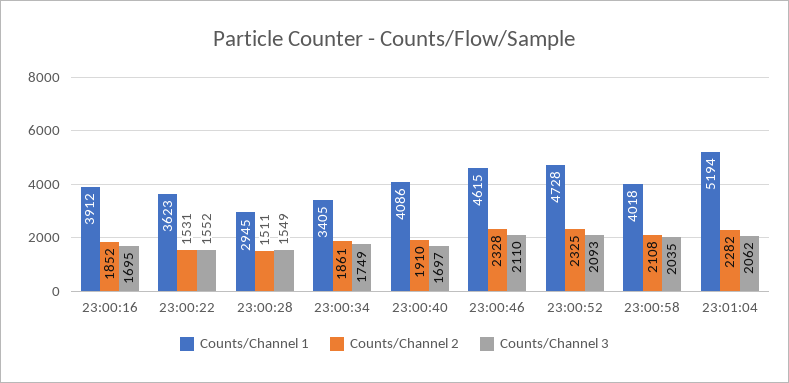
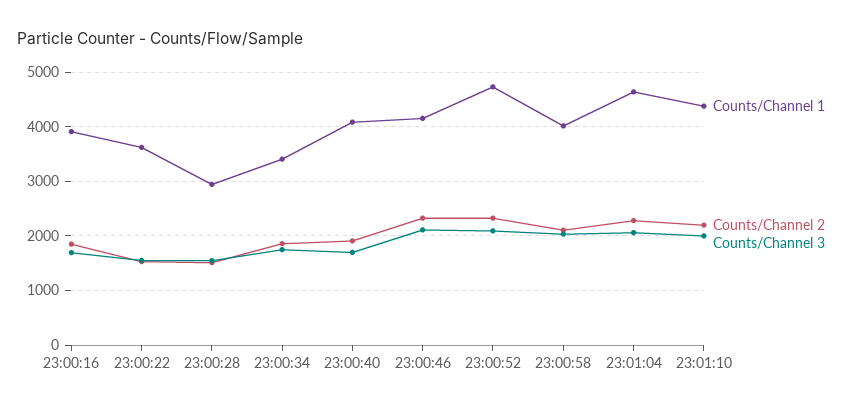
Counts/Channel 1, 23:00:46: 4615 -> 4200
Counts/Channel 1, 23:01:04: 5194 -> 4600
Counts/Channel 1, 23:01:10: none -> 4400
Counts/Channel 2, 23:01:10: none -> 2200
Counts/Channel 3, 23:01:10: none -> 2000

